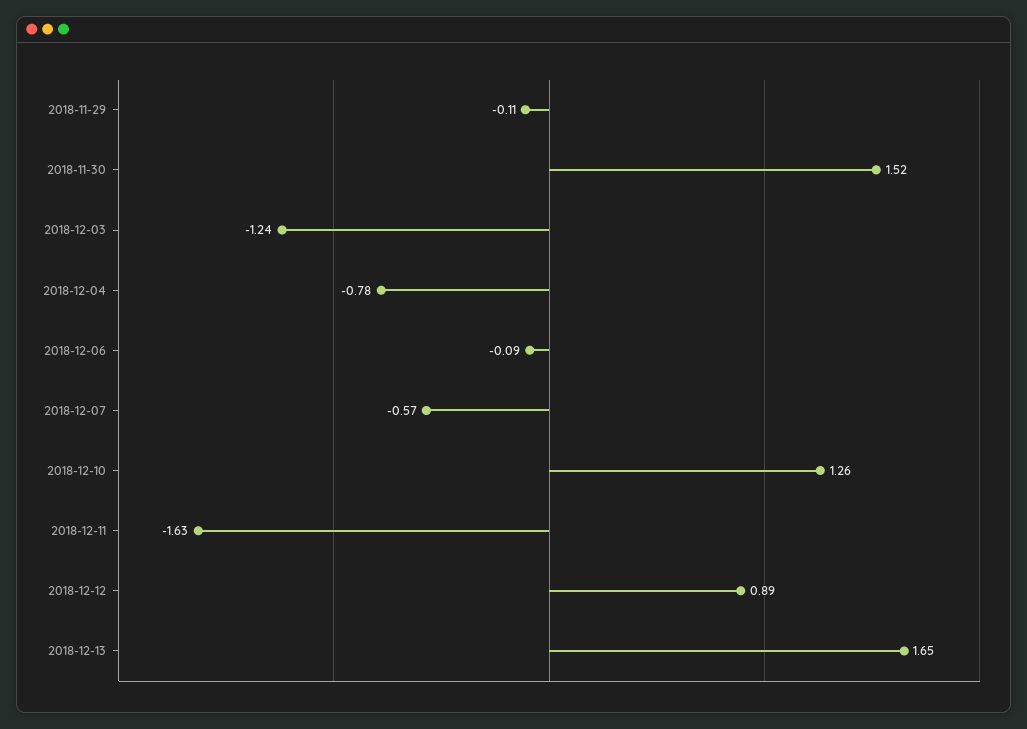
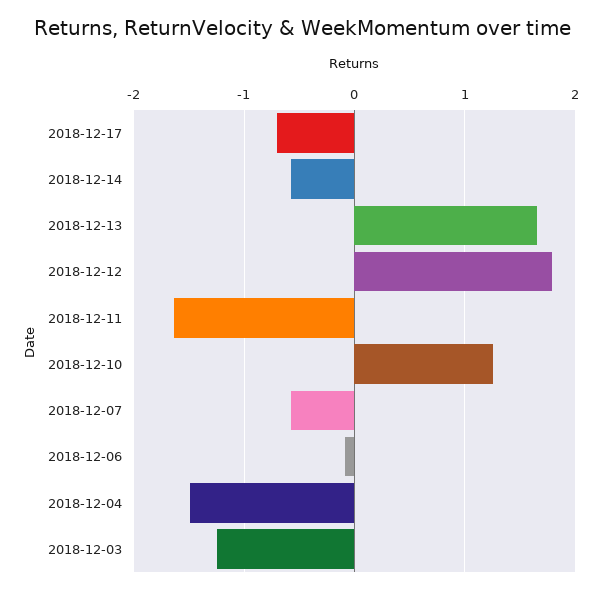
2018-11-29: -0.11 -> none
2018-11-30: 1.52 -> none
2018-12-04: -0.78 -> -1.5
2018-12-12: 0.89 -> 1.8
2018-12-17: none -> -0.7
2018-12-14: none -> -0.6

